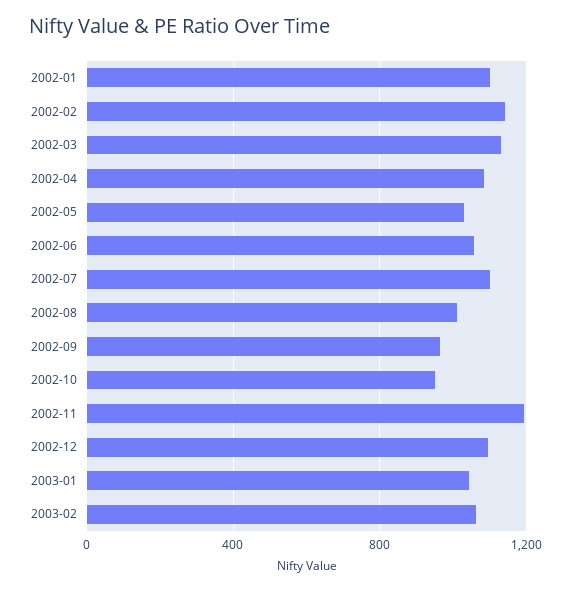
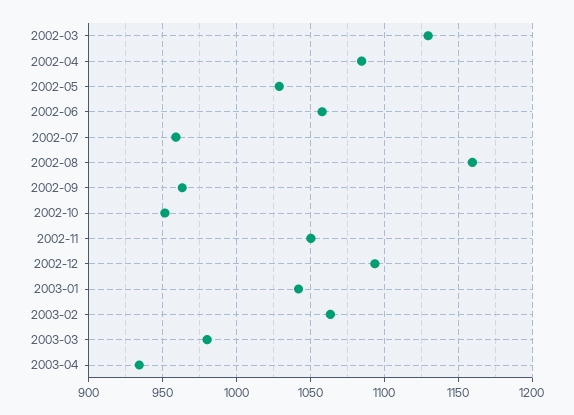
2002-01: 1100 -> none
2002-02: 1150 -> none
2002-07: 1100 -> 960
2002-08: 1000 -> 1160
2002-11: 1200 -> 1050
2003-03: none -> 980
2003-04: none -> 935

